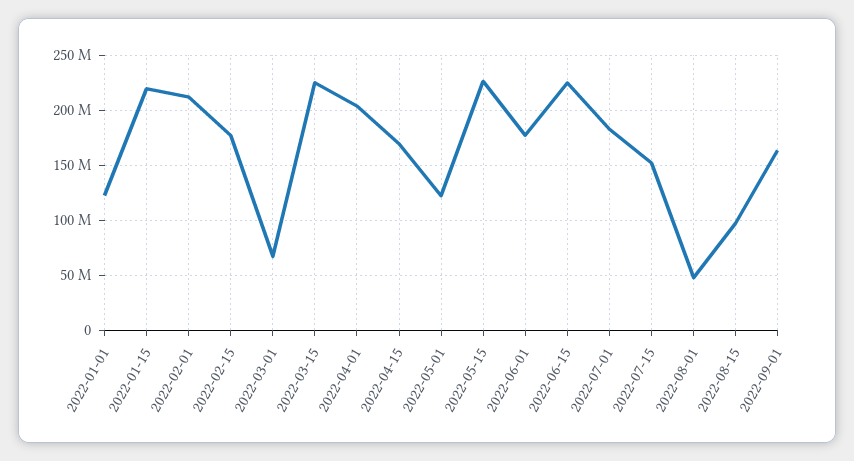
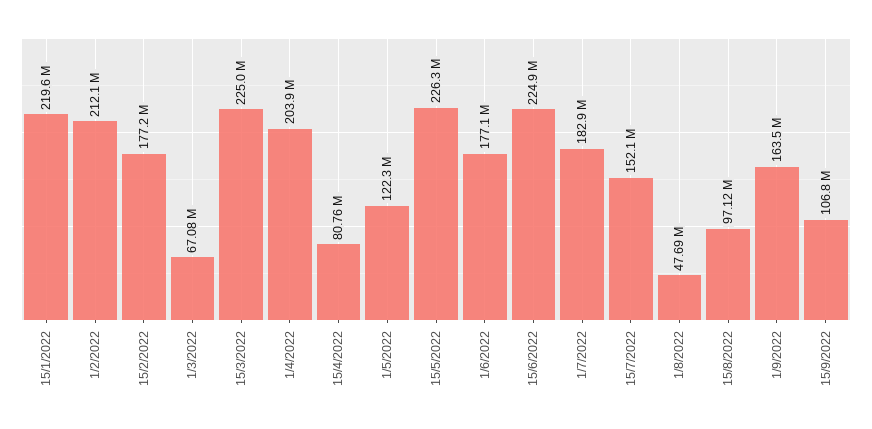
2022-01-01: 120000000 -> none
2022-04-15: 170000000 -> 80760000
15/9/2022: none -> 106800000

